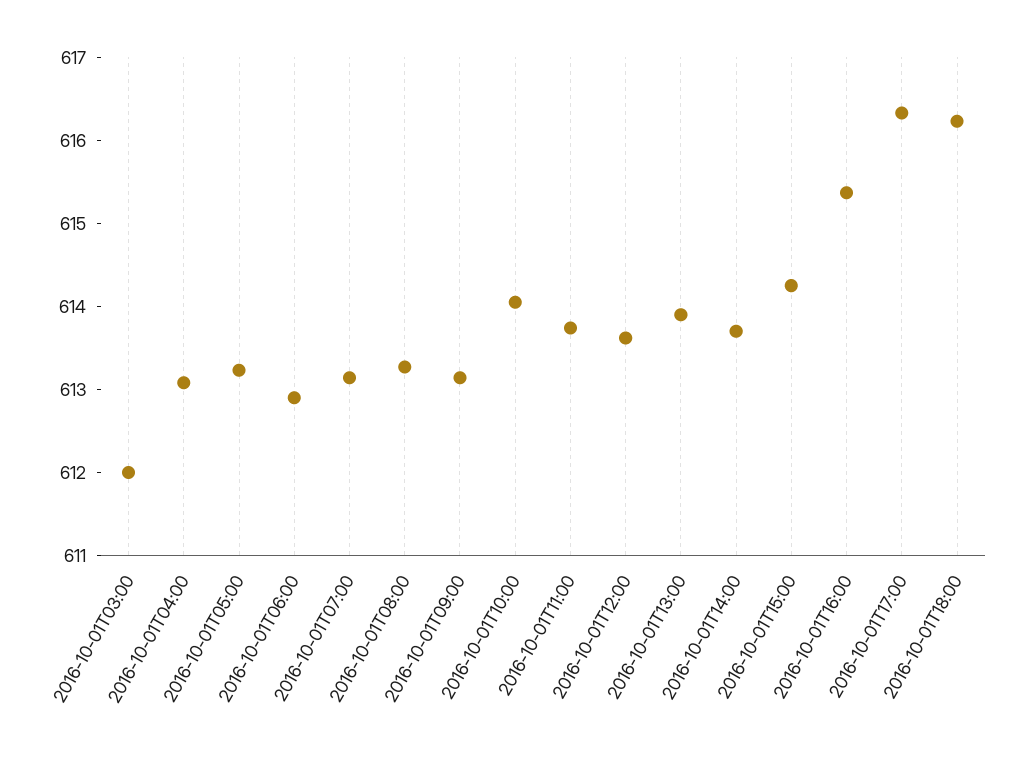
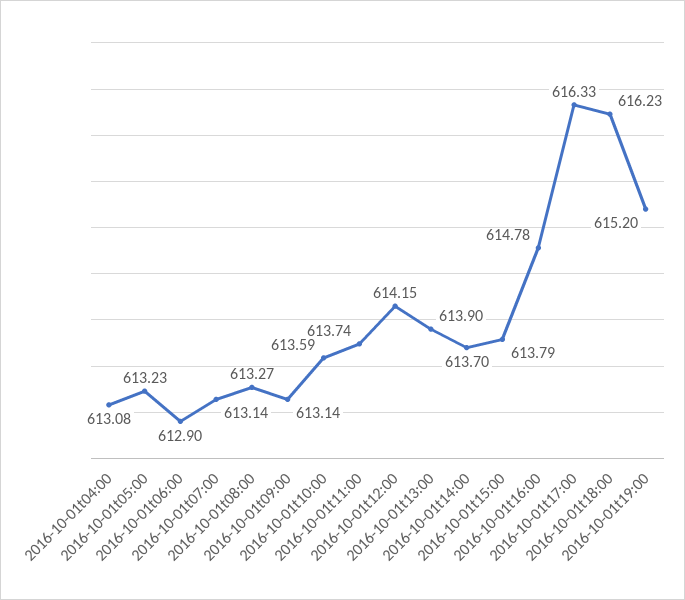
2016-10-01T03:00: 612 -> none
2016-10-01T10:00: 614 -> 613.59
2016-10-01T12:00: 613.6 -> 614.15
2016-10-01T15:00: 614.2 -> 613.79
2016-10-01T16:00: 615.4 -> 614.78
2016-10-01t19:00: none -> 615.2

